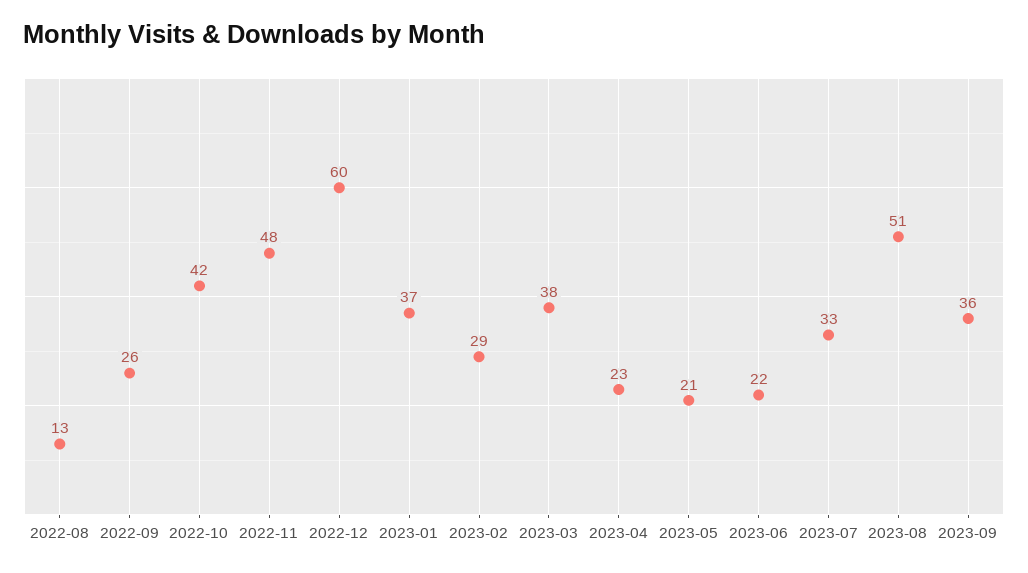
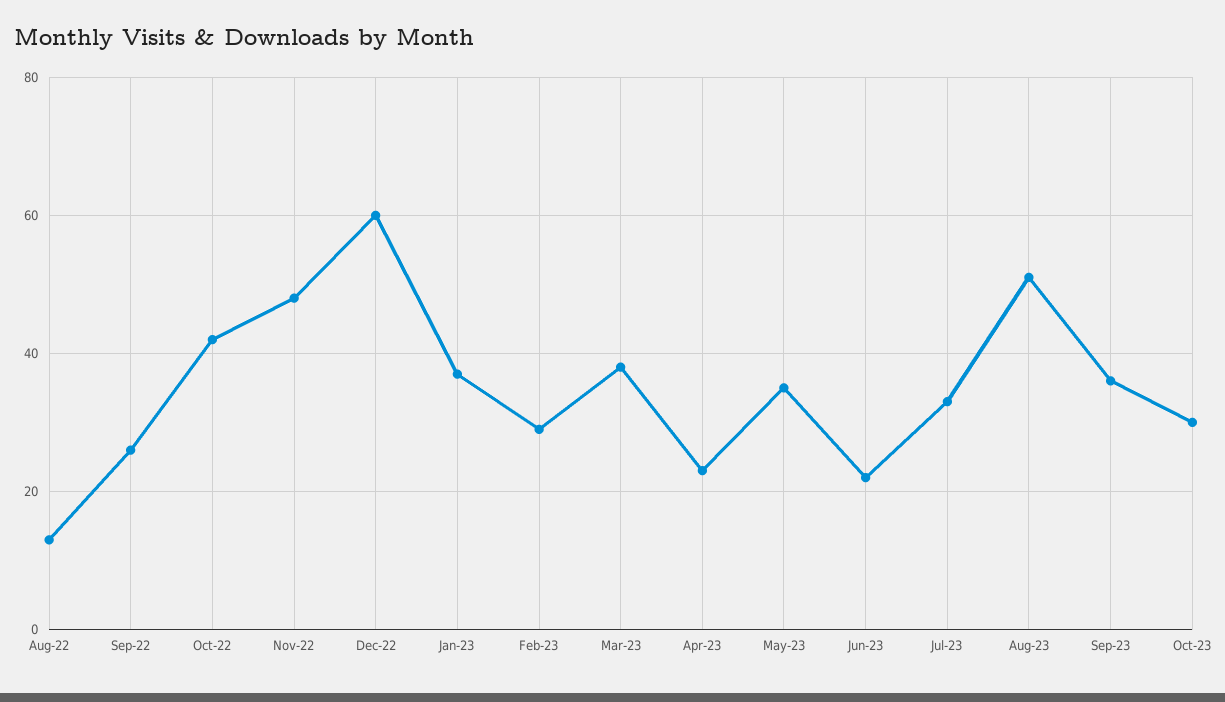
2023-05: 21 -> 35
Oct-23: none -> 30

